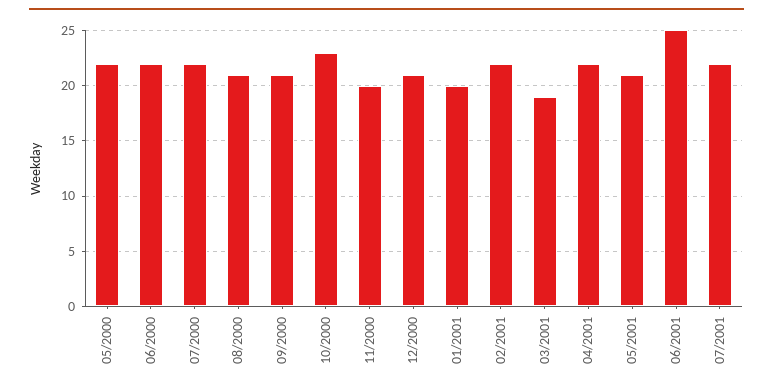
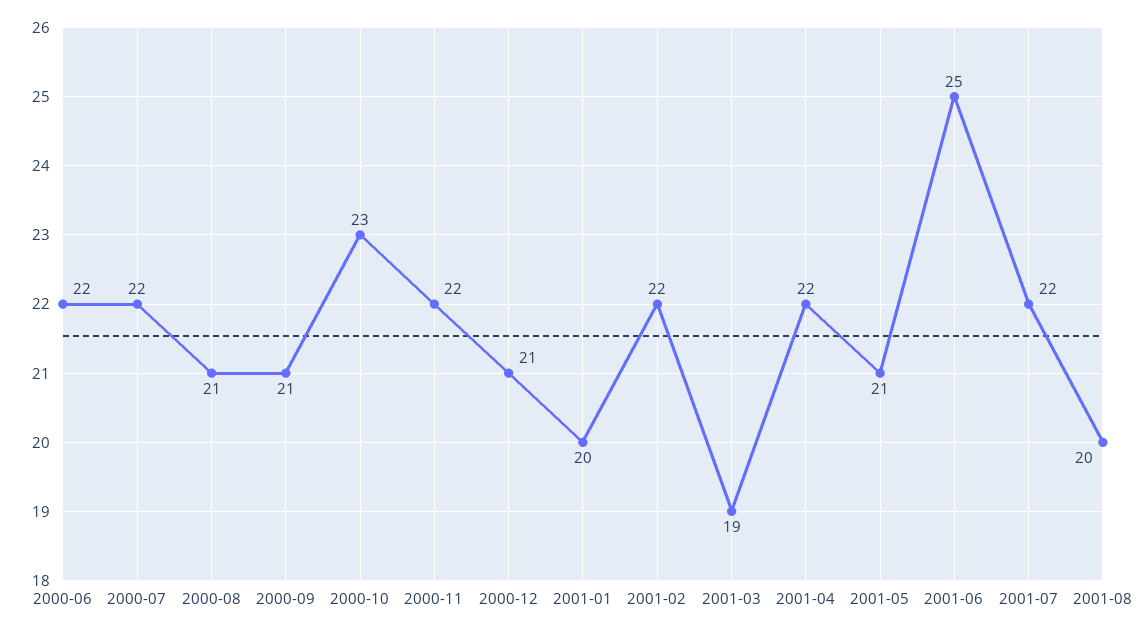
05/2000: 22 -> none
11/2000: 20 -> 22
2001-08: none -> 20

